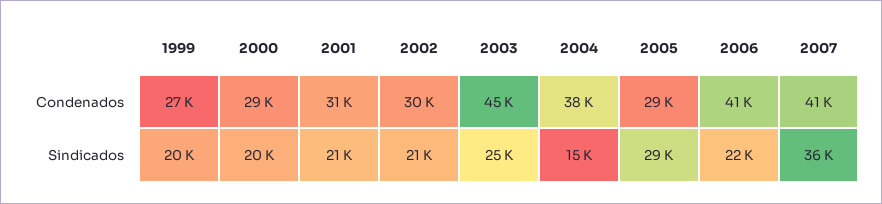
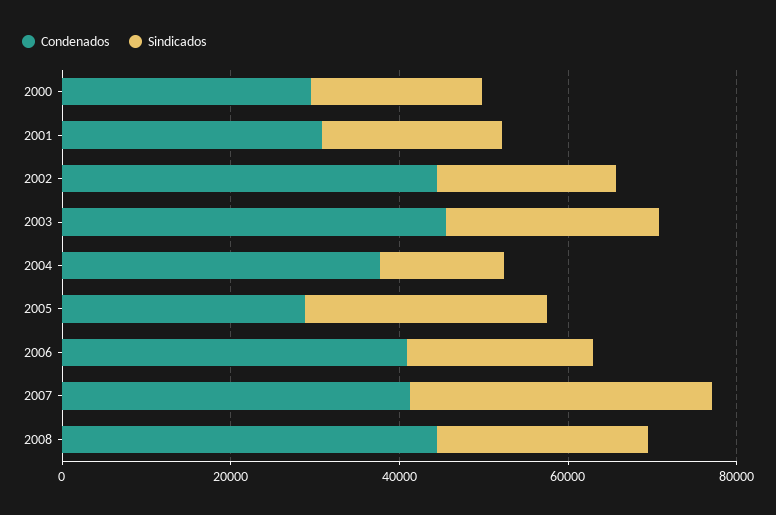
Condenados, 1999: 27000 -> none
Condenados, 2002: 30000 -> 45000
Sindicados, 1999: 20000 -> none
Condenados, 2008: none -> 45000
Sindicados, 2008: none -> 25000

